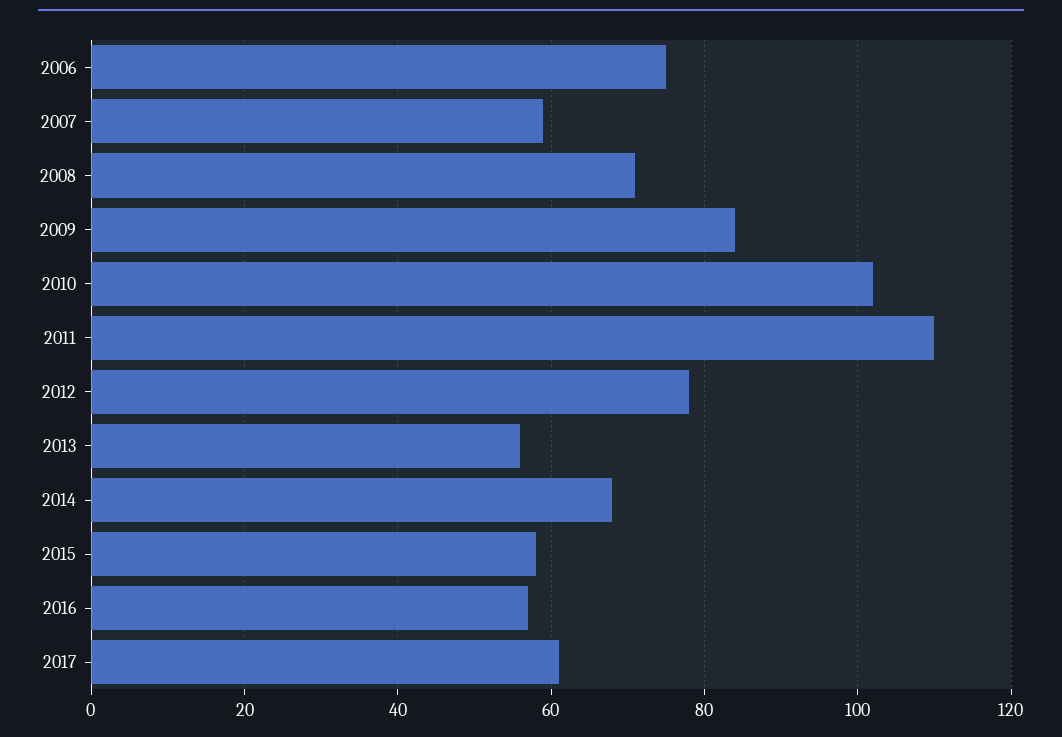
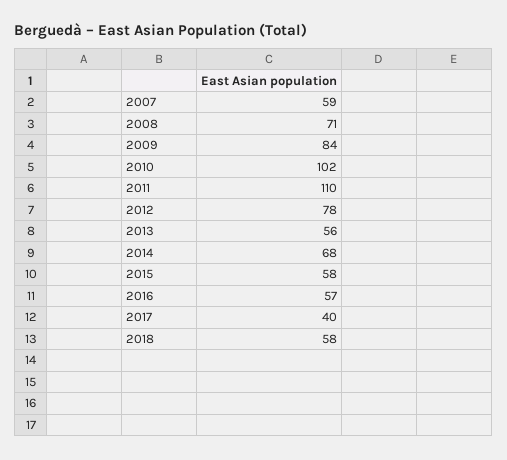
2006: 75 -> none
2017: 60 -> 40
2018: none -> 58

